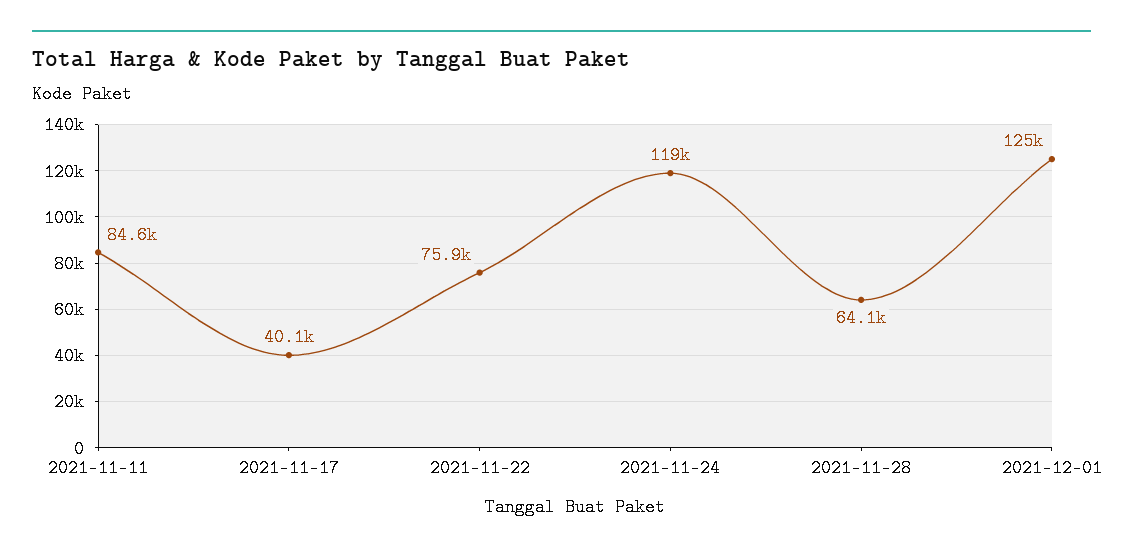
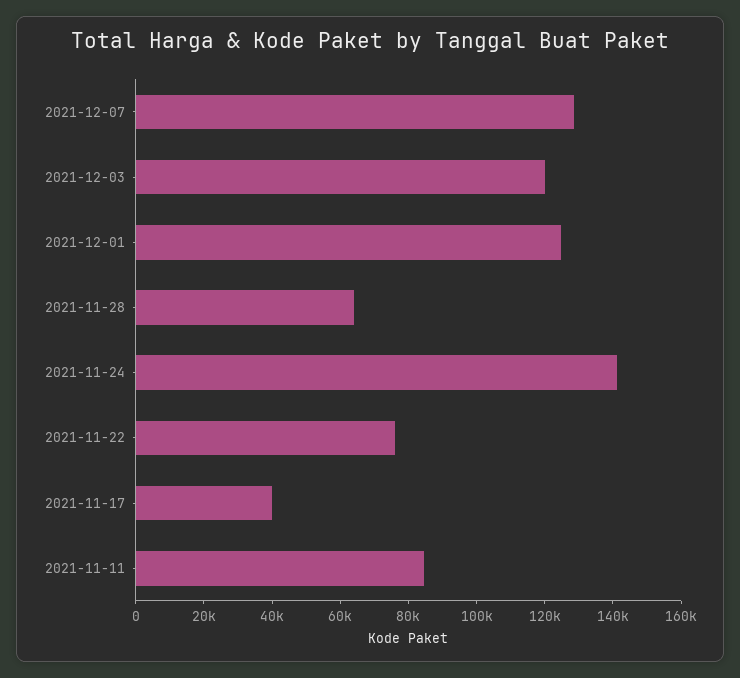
2021-11-24: 119000 -> 140000
2021-12-07: none -> 130000
2021-12-03: none -> 120000

